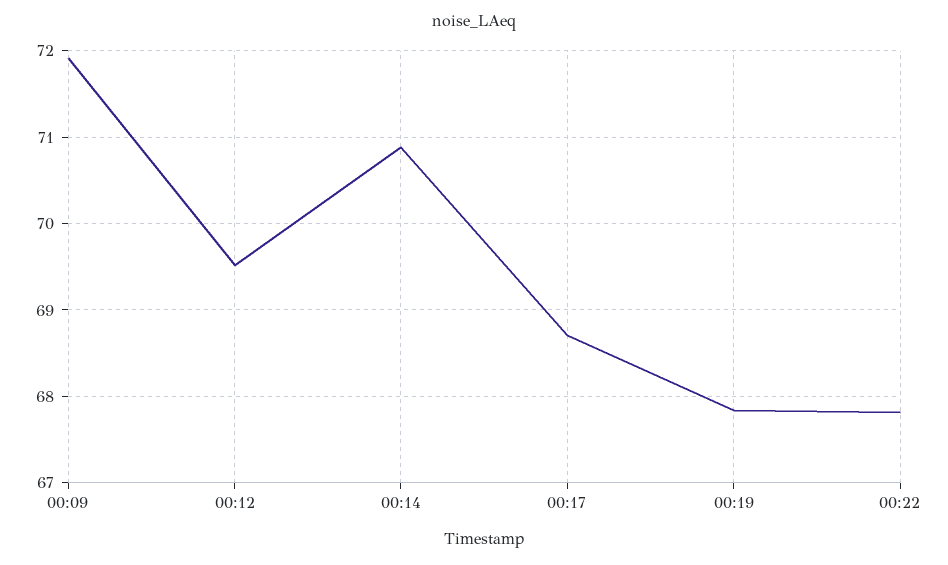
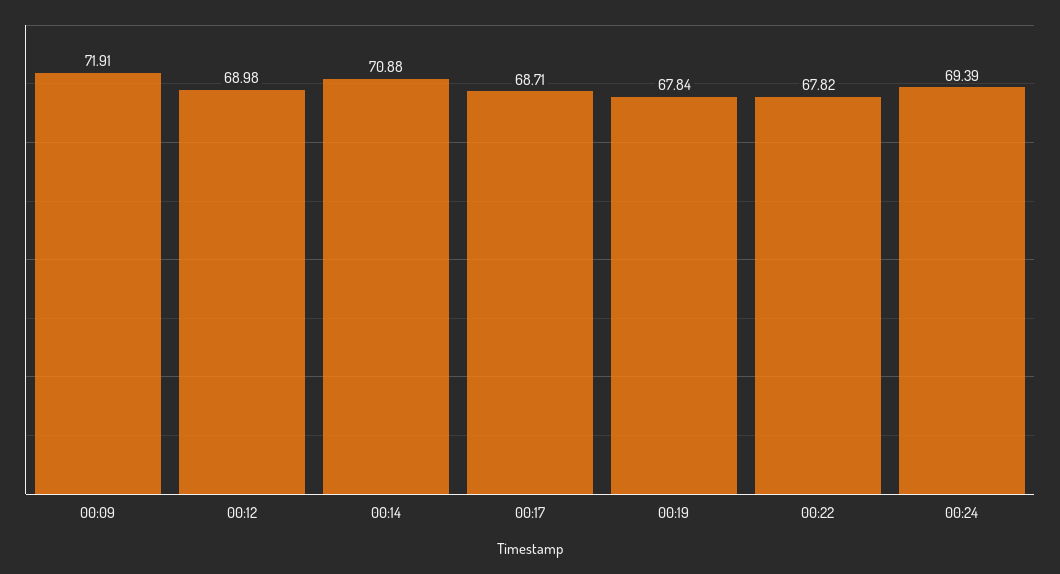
00:12: 69.5 -> 68.98
00:24: none -> 69.39

